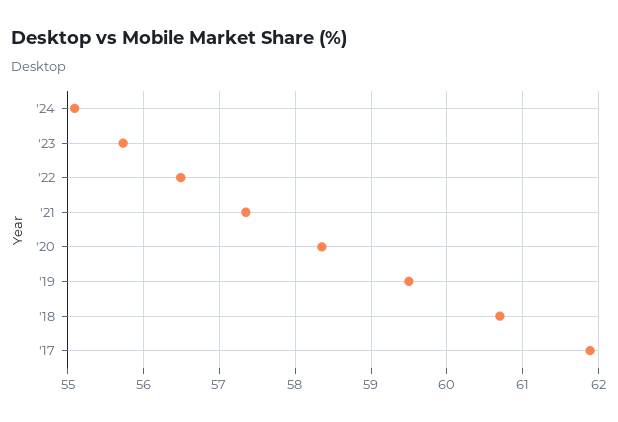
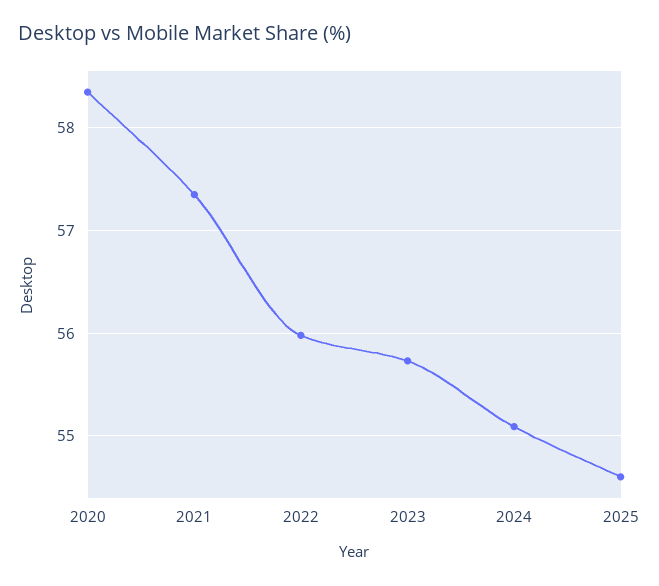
'22: 56.5 -> 56
'19: 59.5 -> none
'18: 60.7 -> none
'17: 61.9 -> none
2025: none -> 54.6

